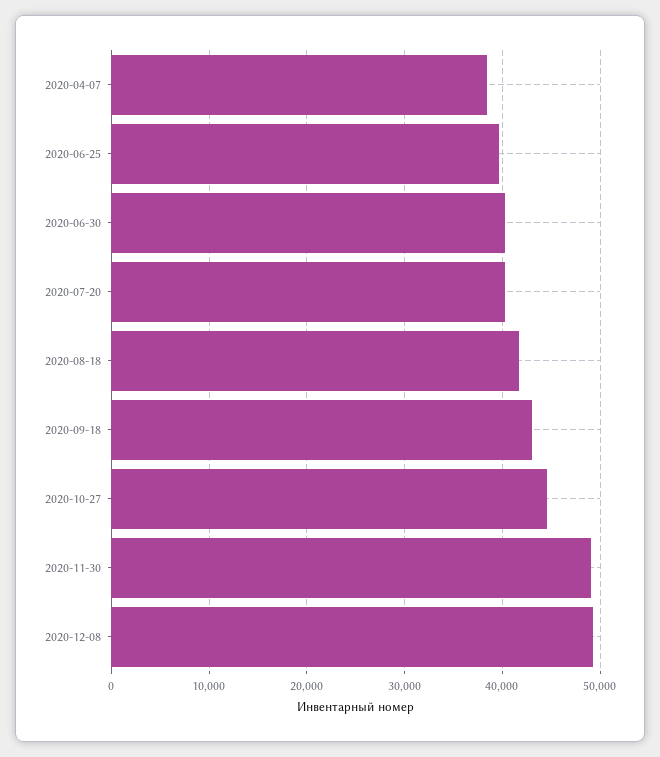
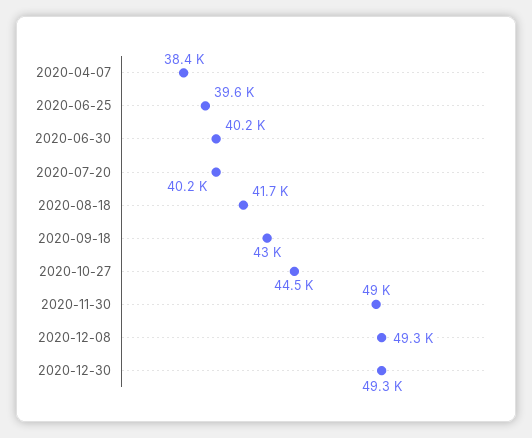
2020-12-30: none -> 49300

